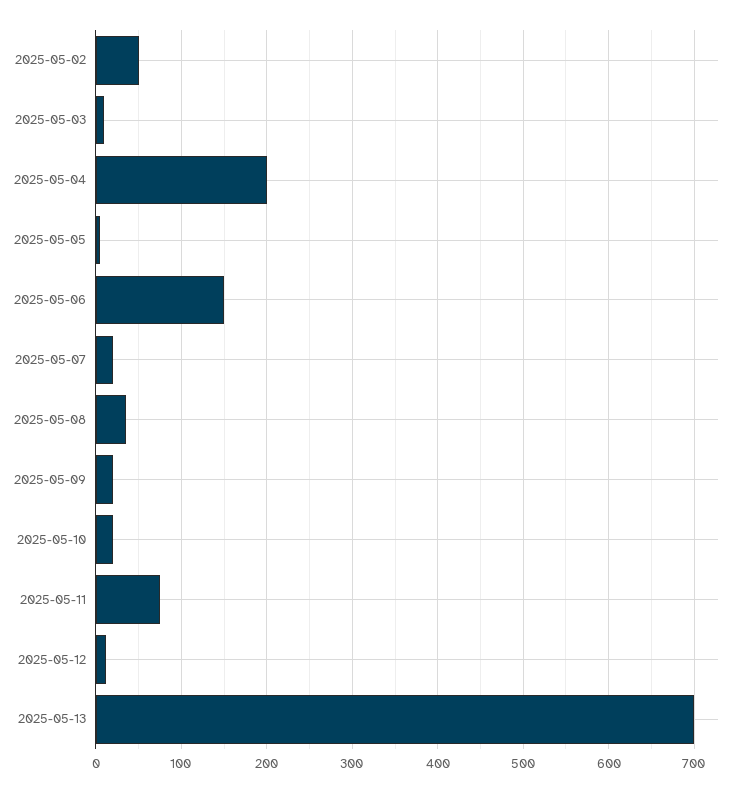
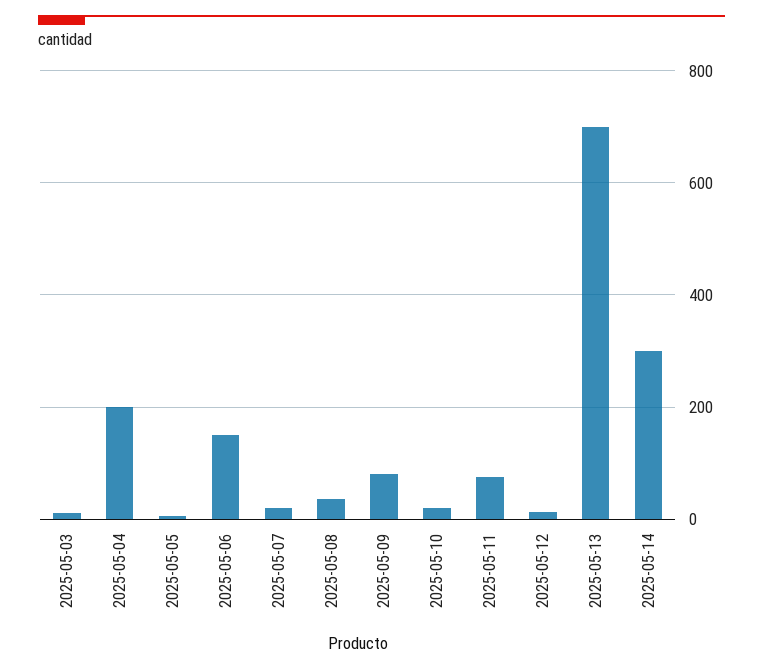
2025-05-02: 50 -> none
2025-05-09: 20 -> 80
2025-05-14: none -> 300

